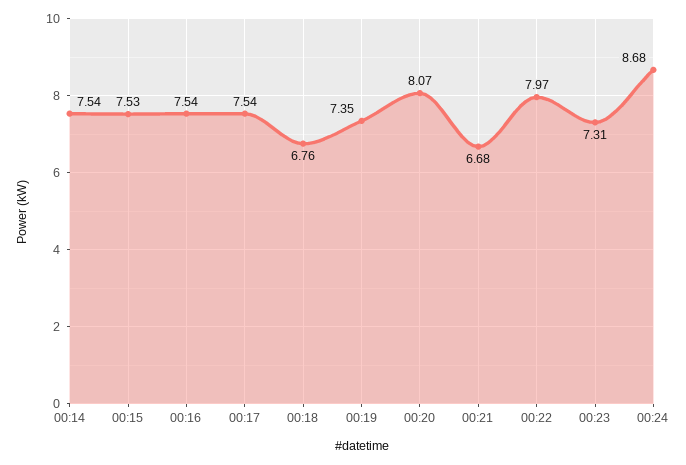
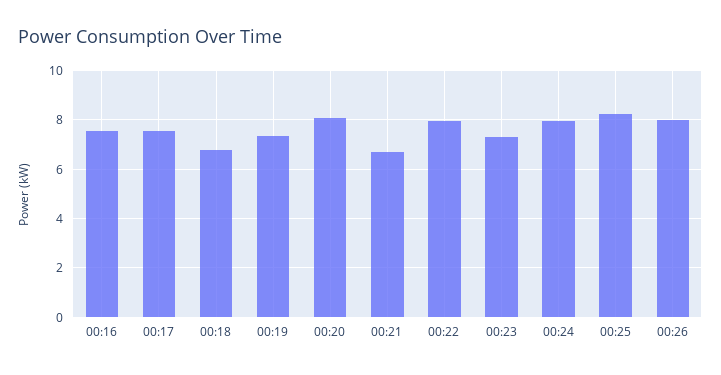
00:14: 7.54 -> none
00:15: 7.53 -> none
00:24: 8.68 -> 8
00:25: none -> 8.25
00:26: none -> 8

